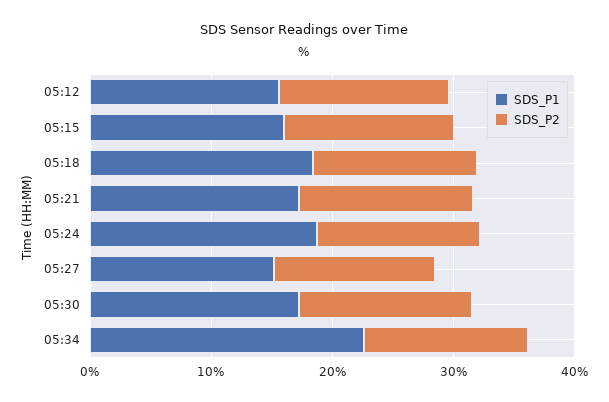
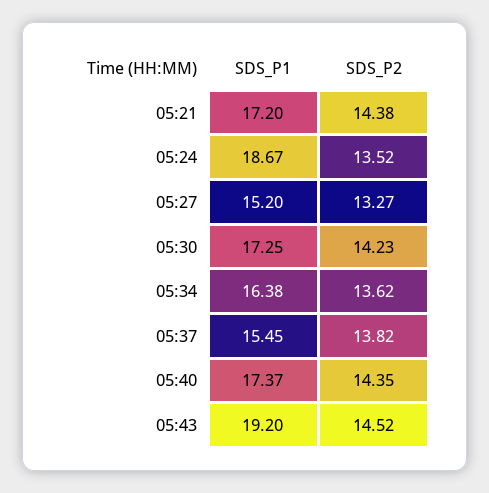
SDS_P1, 05:12: 16 -> none
SDS_P2, 05:12: 14 -> none
SDS_P1, 05:15: 16 -> none
SDS_P2, 05:15: 14 -> none
SDS_P1, 05:18: 18 -> none
SDS_P2, 05:18: 14 -> none
SDS_P1, 05:34: 22 -> 16.38
SDS_P1, 05:37: none -> 15.45
SDS_P2, 05:37: none -> 13.82
SDS_P1, 05:40: none -> 17.37
SDS_P2, 05:40: none -> 14.35
SDS_P1, 05:43: none -> 19.2
SDS_P2, 05:43: none -> 14.52

